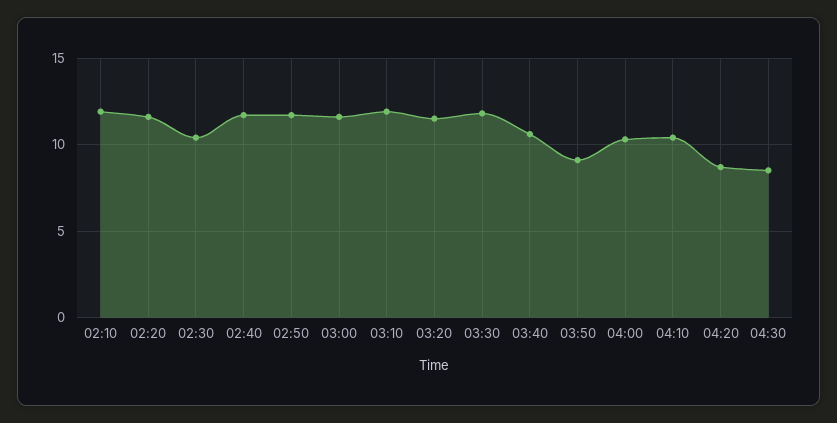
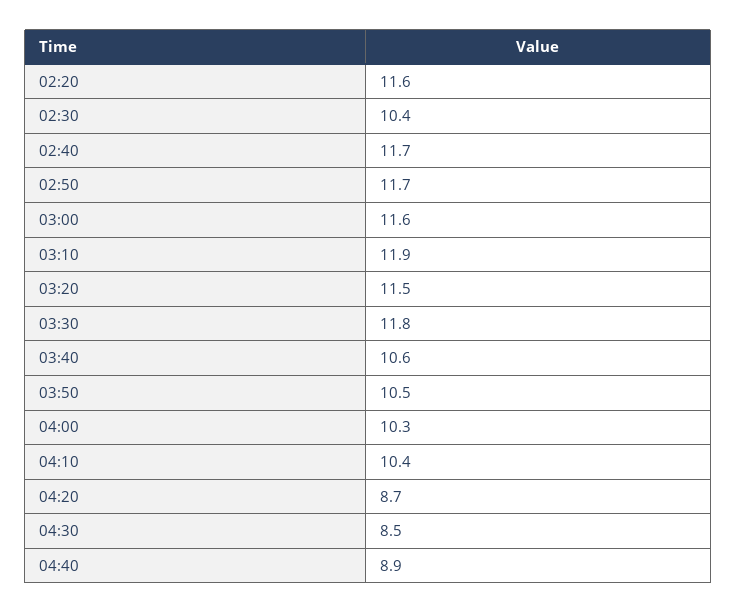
02:10: 12 -> none
03:50: 9 -> 10.5
04:40: none -> 8.9

